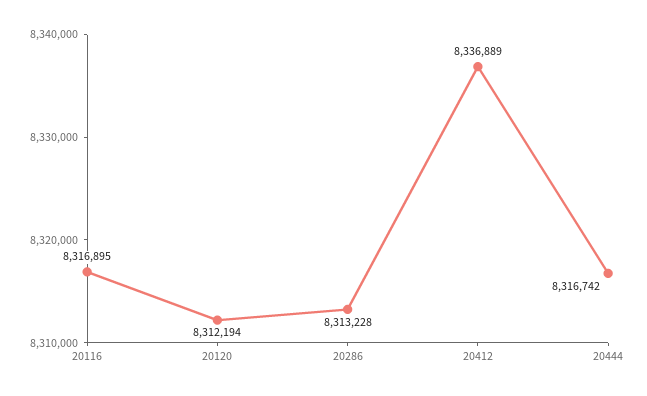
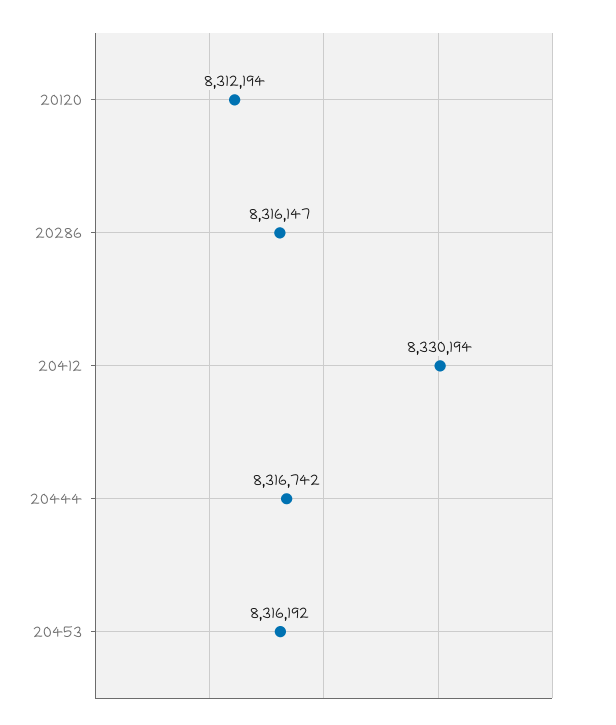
20116: 8316895 -> none
20286: 8313228 -> 8316147
20412: 8336889 -> 8330194
20453: none -> 8316192

